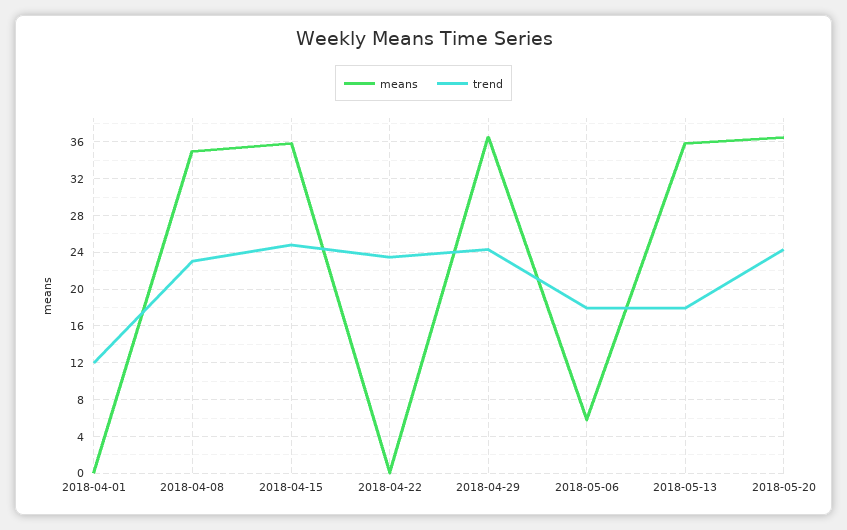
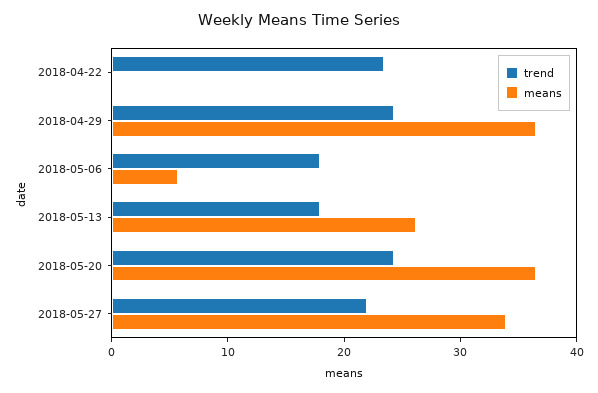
means, 2018-04-01: 0 -> none
trend, 2018-04-01: 12 -> none
means, 2018-04-08: 35 -> none
trend, 2018-04-08: 23 -> none
means, 2018-04-15: 36 -> none
trend, 2018-04-15: 25 -> none
means, 2018-05-13: 36 -> 26
trend, 2018-05-27: none -> 22
means, 2018-05-27: none -> 34

